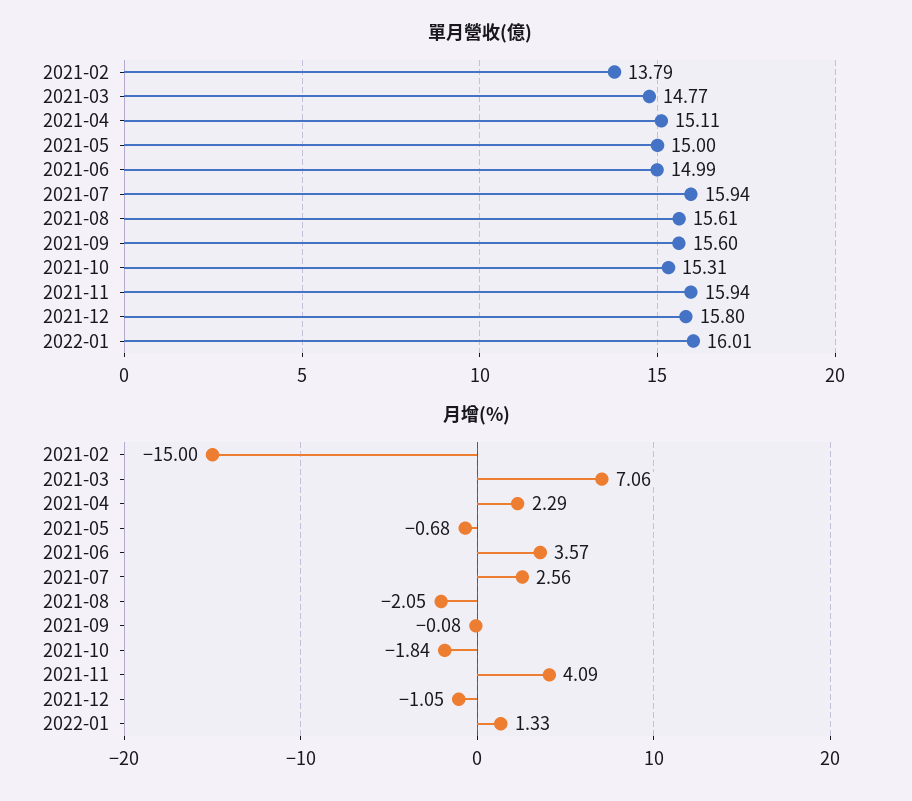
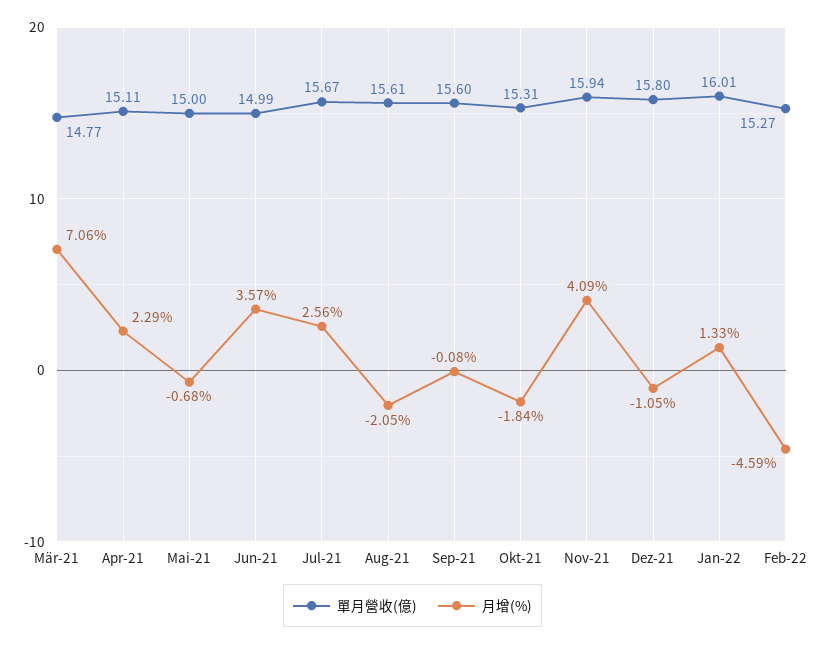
單月營收(億), 2021-02: 13.79 -> none
單月營收(億), 2021-07: 15.94 -> 15.67
月增(%), 2021-02: -15 -> none
單月營收(億), Feb-22: none -> 15.27
月增(%), Feb-22: none -> -4.59

